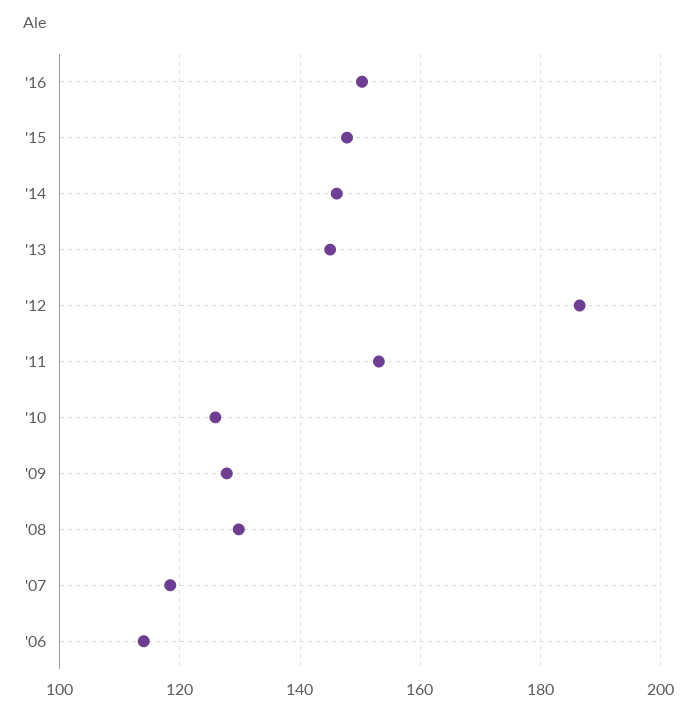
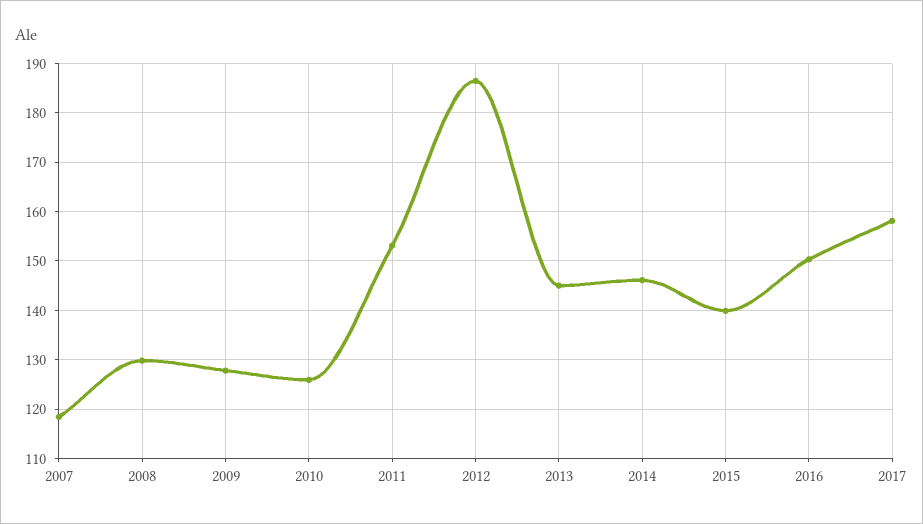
'15: 148 -> 140
'06: 114 -> none
2017: none -> 158

